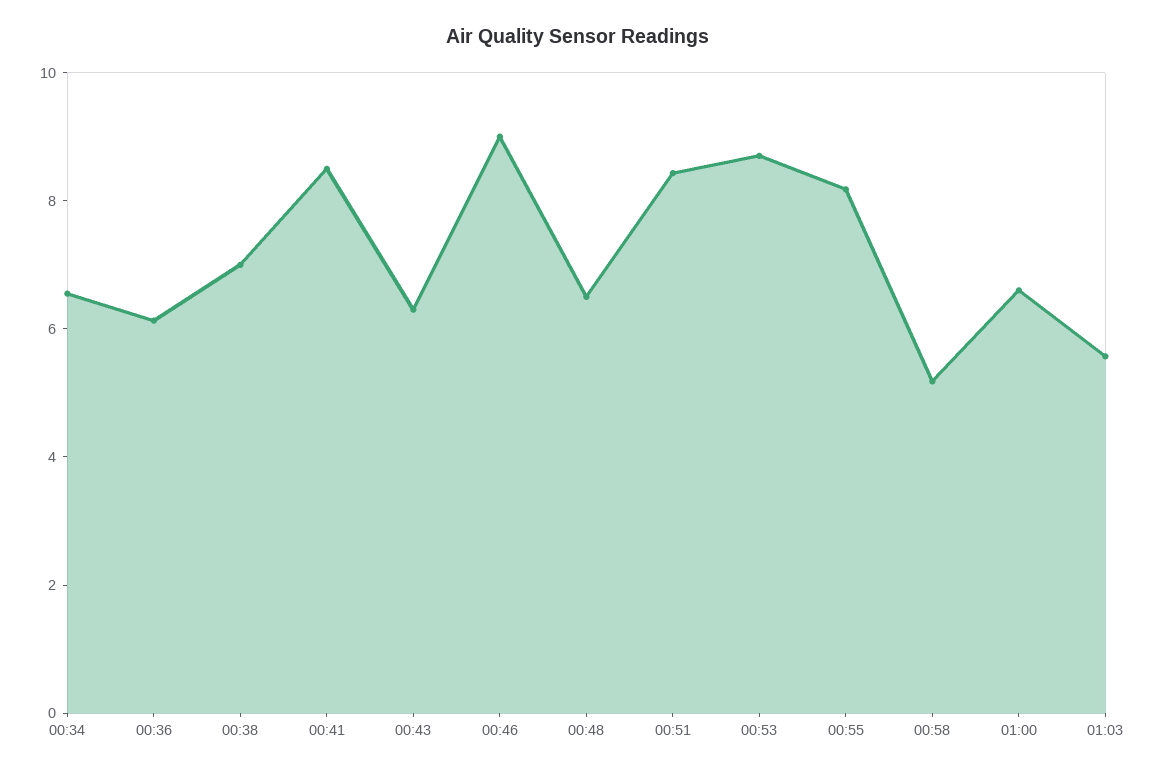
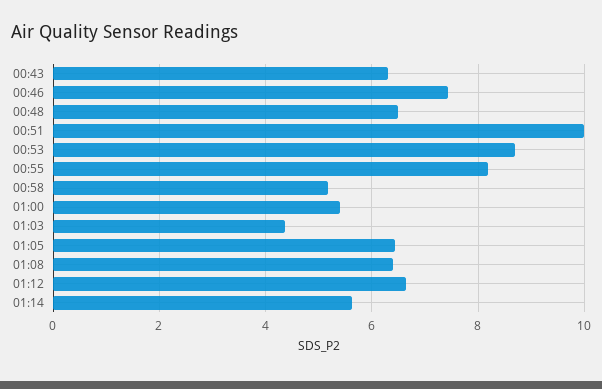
00:34: 6.5 -> none
00:36: 6 -> none
00:38: 7 -> none
00:41: 8.5 -> none
00:46: 9 -> 7.4
00:51: 8.5 -> 10
01:00: 6.5 -> 5.4
01:03: 5.5 -> 4.4
01:05: none -> 6.4
01:08: none -> 6.4
01:12: none -> 6.6
01:14: none -> 5.6

